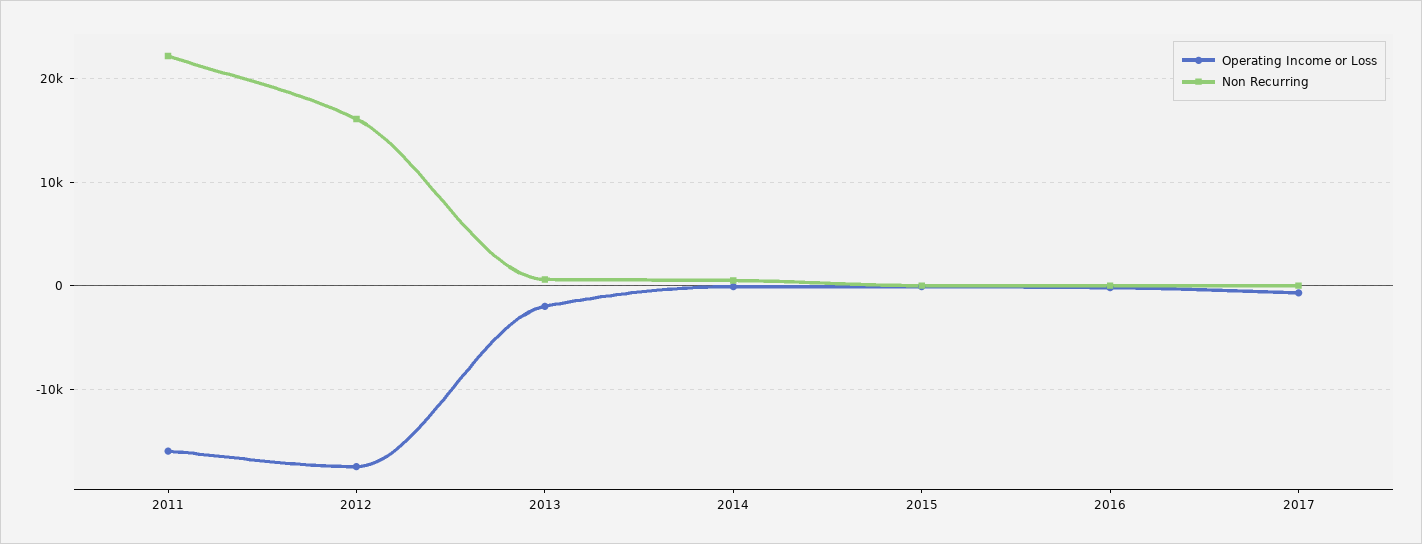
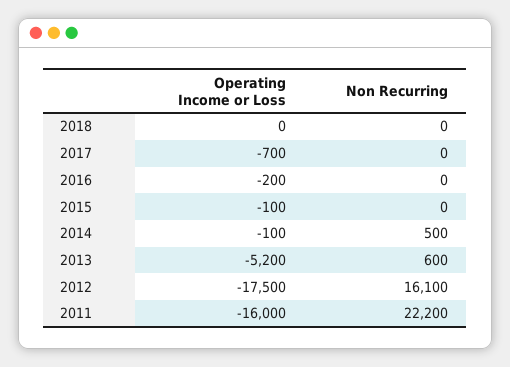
Operating Income or Loss, 2013: -2000 -> -5200
Operating Income or Loss, 2018: none -> 0
Non Recurring, 2018: none -> 0

